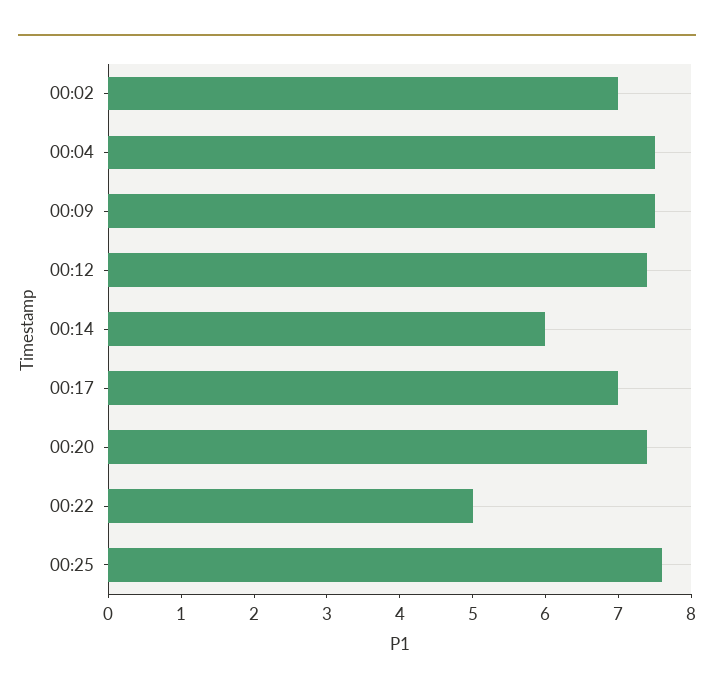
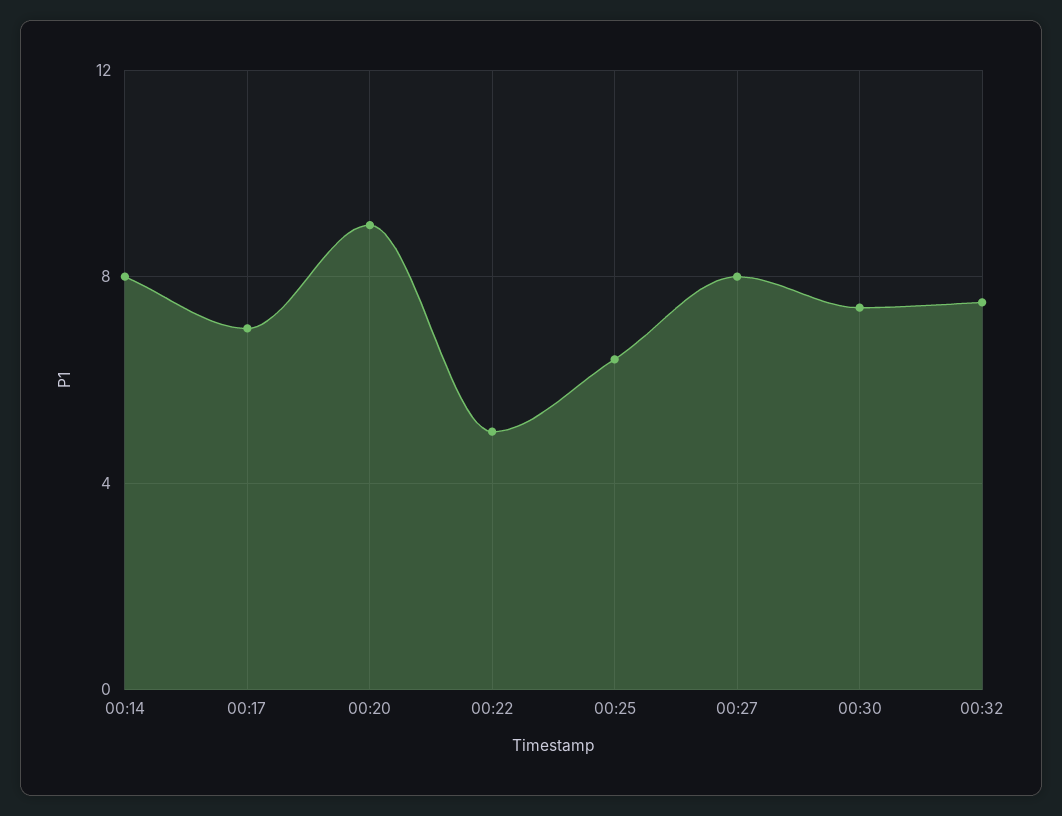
00:02: 7 -> none
00:04: 7.5 -> none
00:09: 7.5 -> none
00:12: 7.5 -> none
00:14: 6 -> 8
00:20: 7.5 -> 9
00:25: 7.5 -> 6.5
00:27: none -> 8
00:30: none -> 7.5
00:32: none -> 7.5

